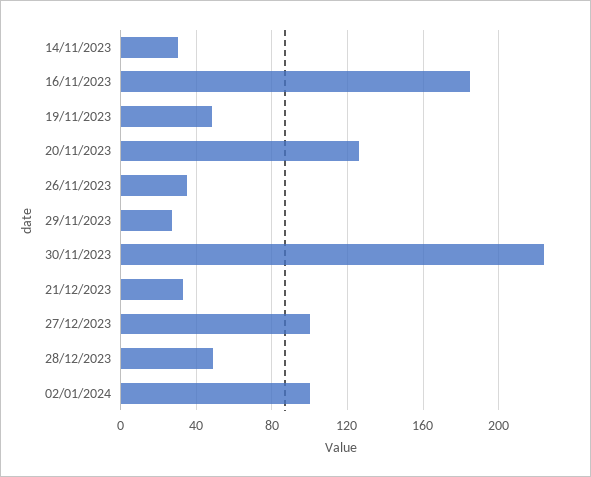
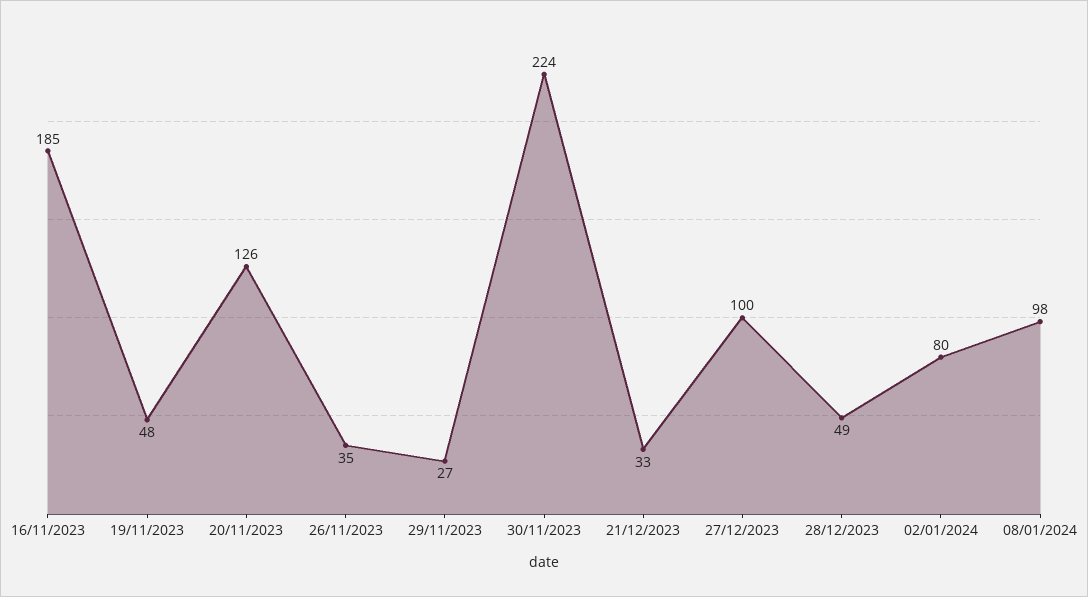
14/11/2023: 30 -> none
02/01/2024: 100 -> 80
08/01/2024: none -> 98

